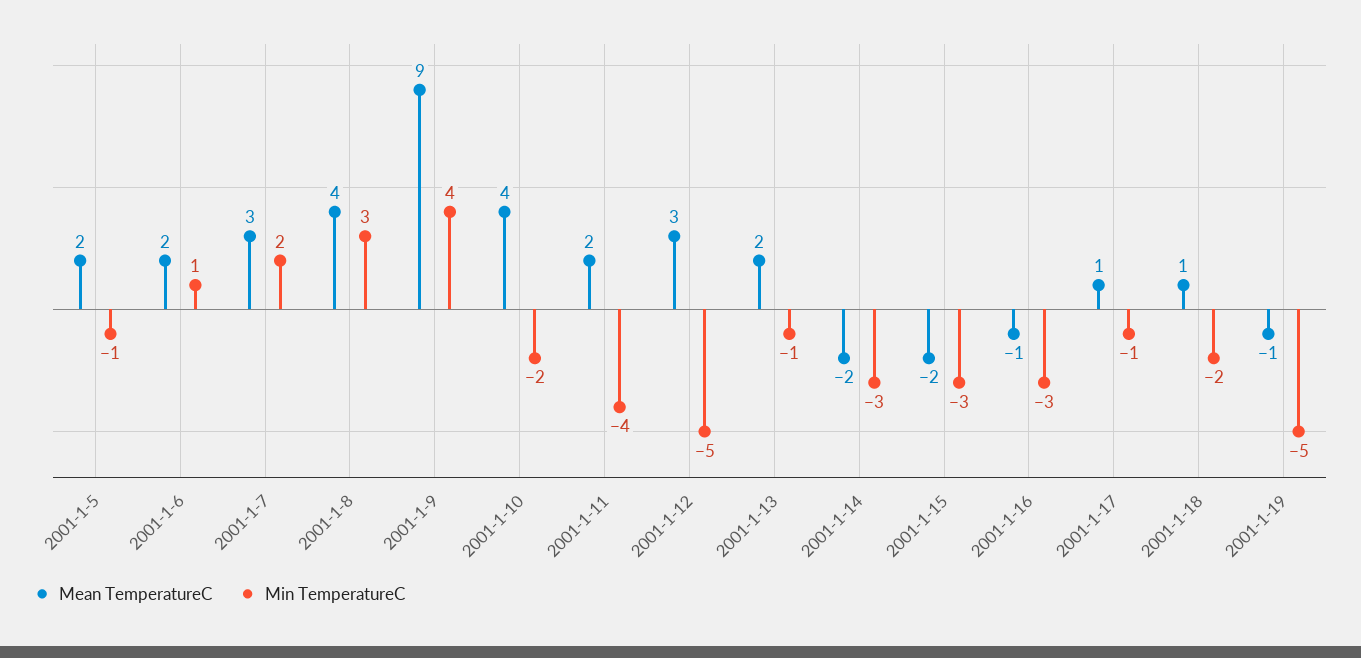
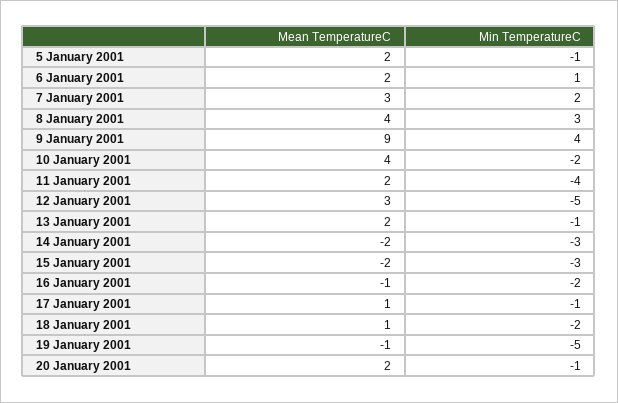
Min TemperatureC, 2001-1-16: -3 -> -2
Mean TemperatureC, 20 January 2001: none -> 2
Min TemperatureC, 20 January 2001: none -> -1

